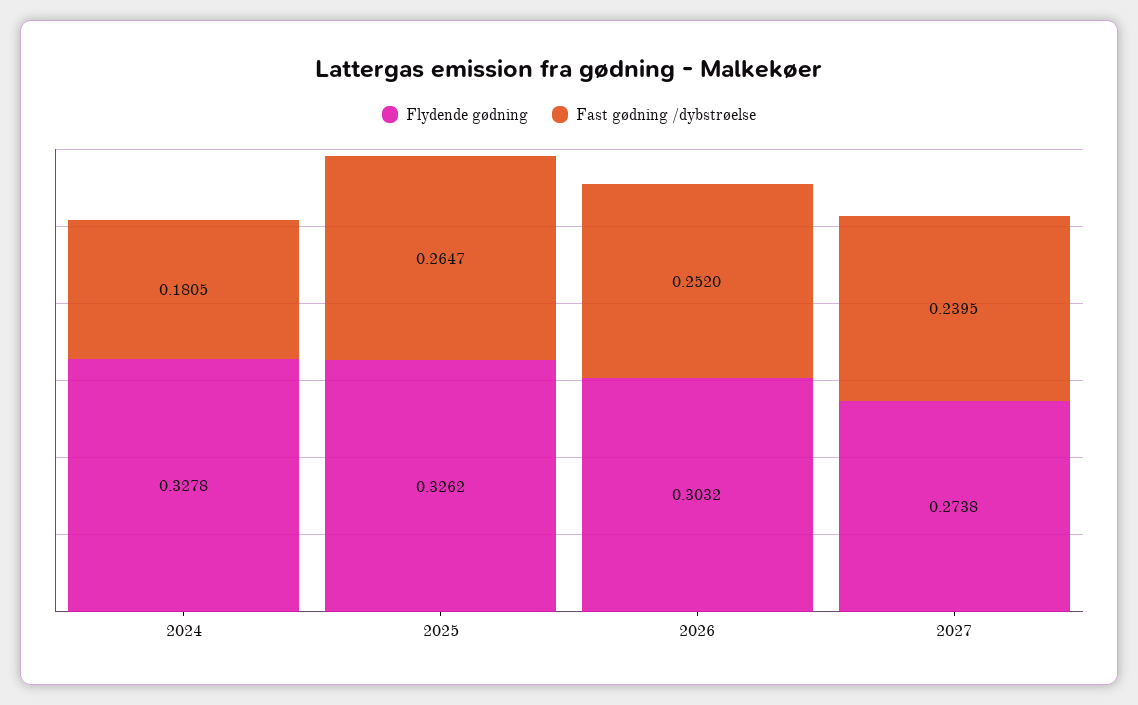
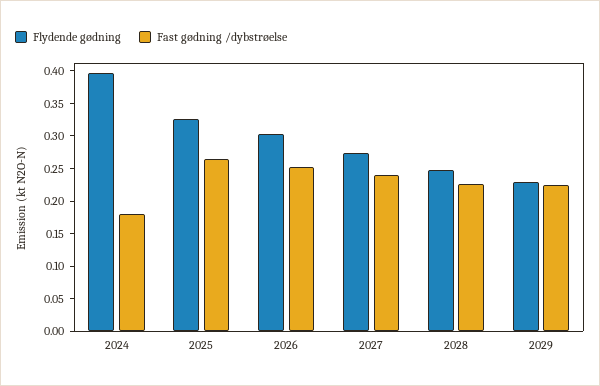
Flydende gødning, 2024: 0.3278 -> 0.4
Flydende gødning, 2028: none -> 0.25
Fast gødning /dybstrøelse, 2028: none -> 0.225
Flydende gødning, 2029: none -> 0.225
Fast gødning /dybstrøelse, 2029: none -> 0.225

